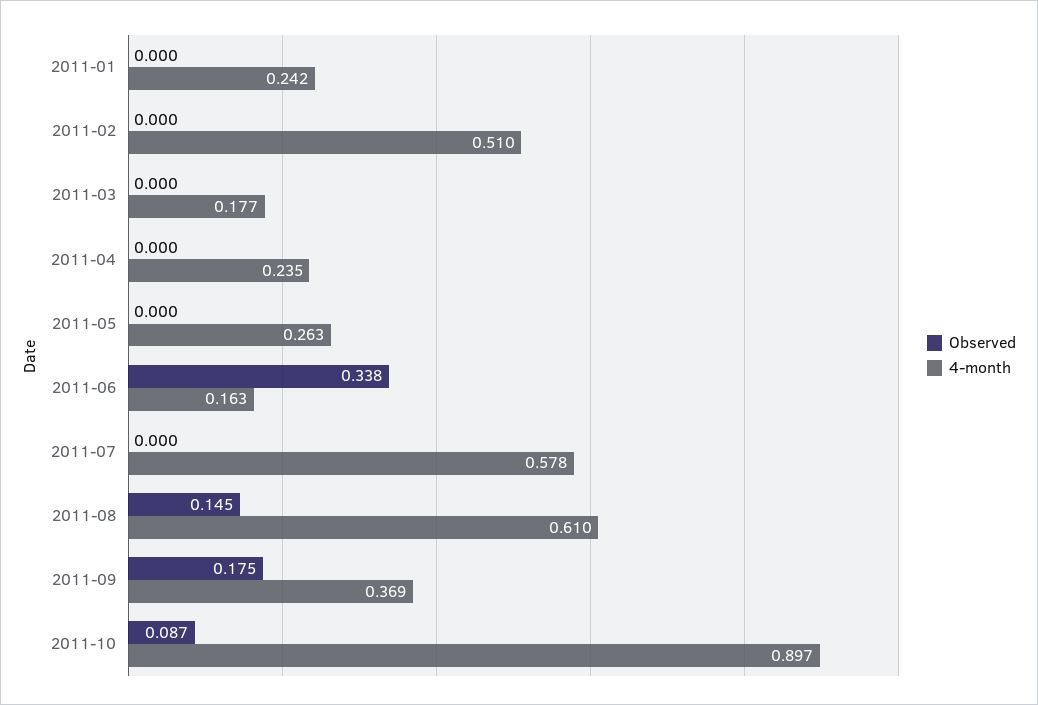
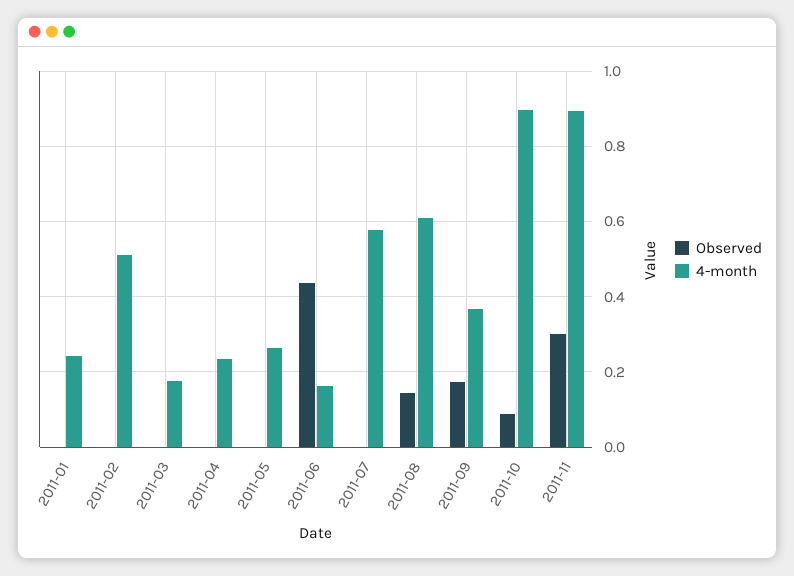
Observed, 2011-06: 0.338 -> 0.44
Observed, 2011-11: none -> 0.3
4-month, 2011-11: none -> 0.9

